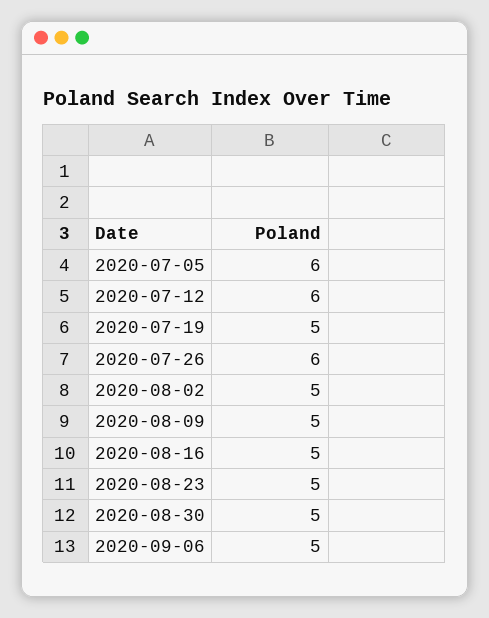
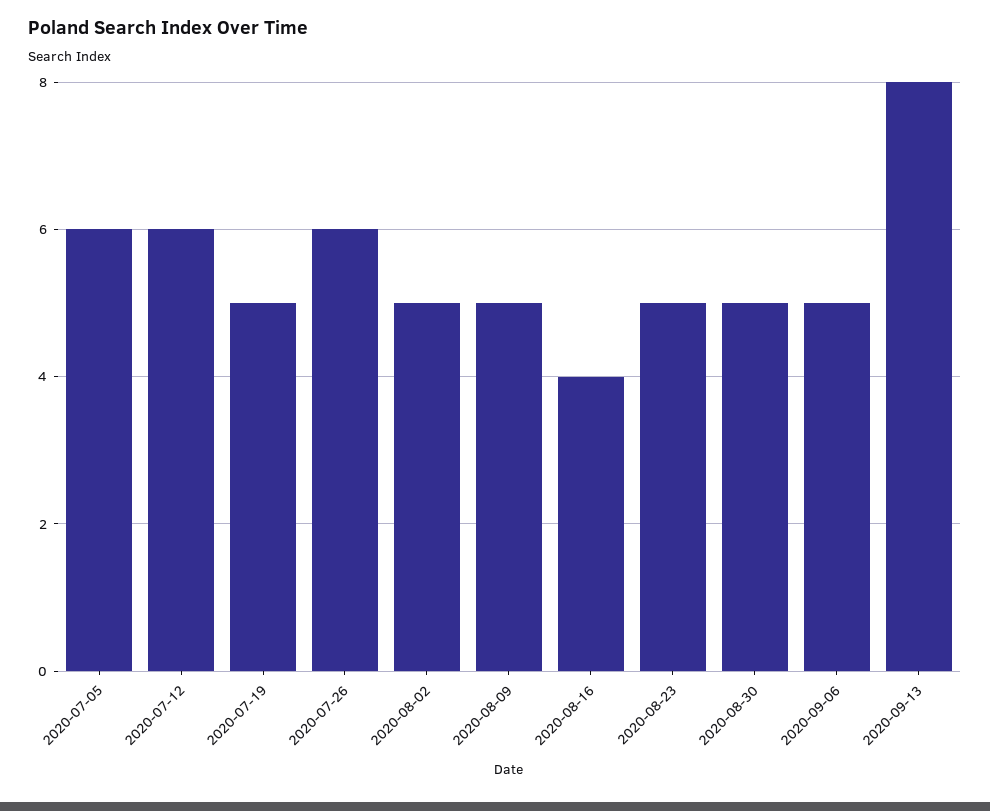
2020-08-16: 5 -> 4
2020-09-13: none -> 8

